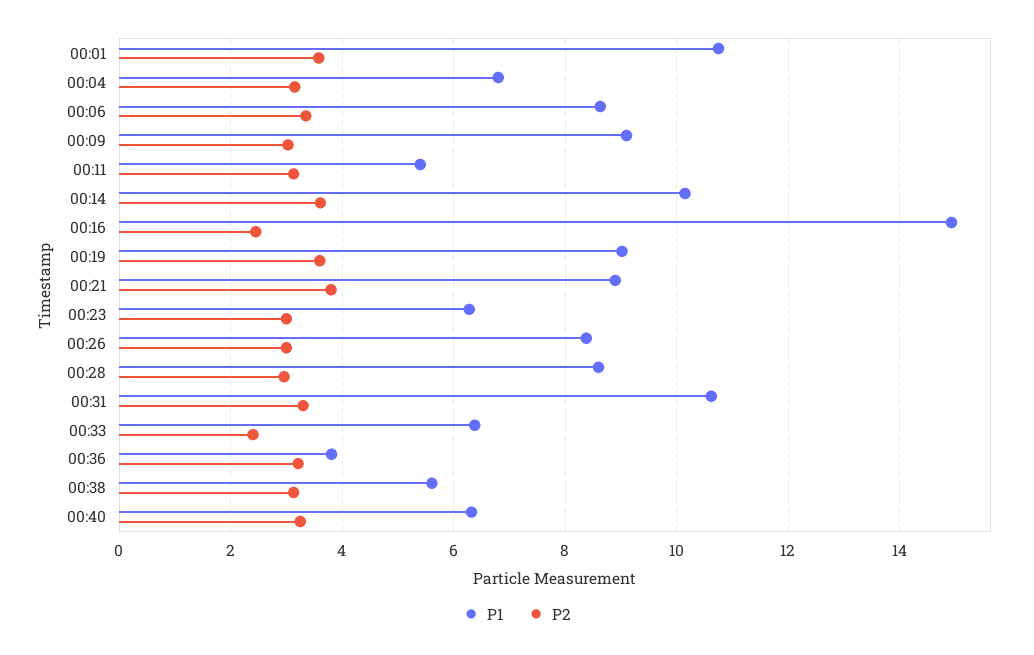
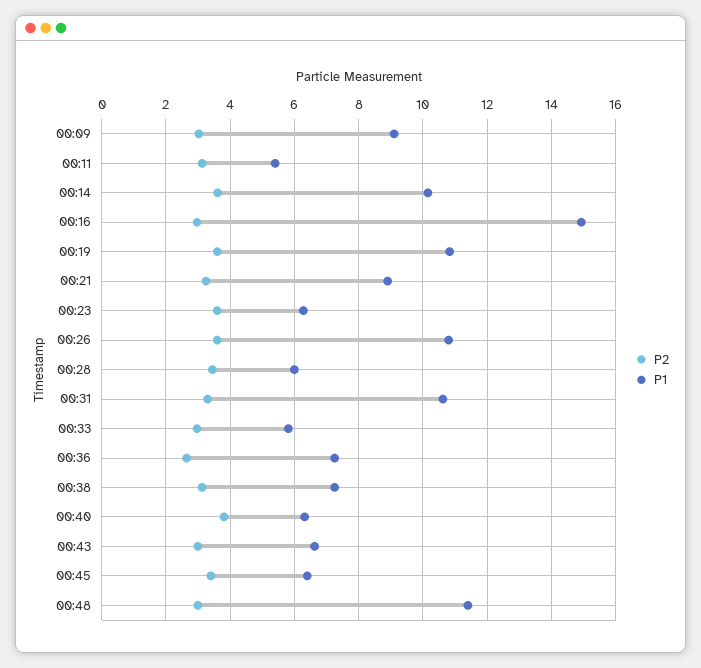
P1, 00:01: 10.8 -> none
P2, 00:01: 3.6 -> none
P1, 00:04: 6.8 -> none
P2, 00:04: 3.2 -> none
P1, 00:06: 8.6 -> none
P2, 00:06: 3.4 -> none
P2, 00:16: 2.4 -> 3
P1, 00:19: 9 -> 10.8
P2, 00:21: 3.8 -> 3.2
P2, 00:23: 3 -> 3.6
P1, 00:26: 8.4 -> 10.8
P2, 00:26: 3 -> 3.6
P1, 00:28: 8.6 -> 6
P2, 00:28: 3 -> 3.4
P1, 00:33: 6.4 -> 5.8
P2, 00:33: 2.4 -> 3
P1, 00:36: 3.8 -> 7.2
P2, 00:36: 3.2 -> 2.6
P1, 00:38: 5.6 -> 7.2
P2, 00:40: 3.2 -> 3.8
P2, 00:43: none -> 3
P1, 00:43: none -> 6.6
P2, 00:45: none -> 3.4
P1, 00:45: none -> 6.4
P2, 00:48: none -> 3
P1, 00:48: none -> 11.4

